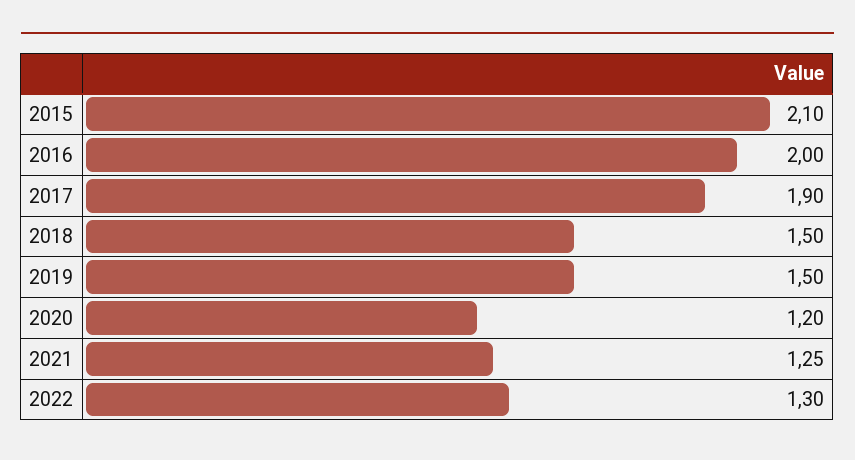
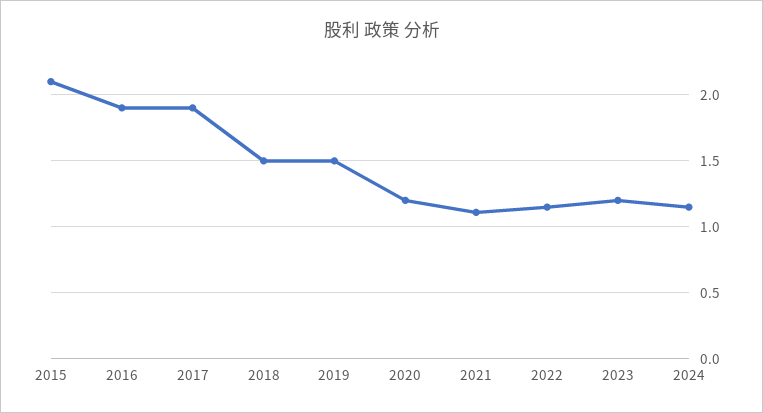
2016: 2 -> 1.9
2021: 1.25 -> 1.1
2022: 1.3 -> 1.15
2023: none -> 1.2
2024: none -> 1.15

